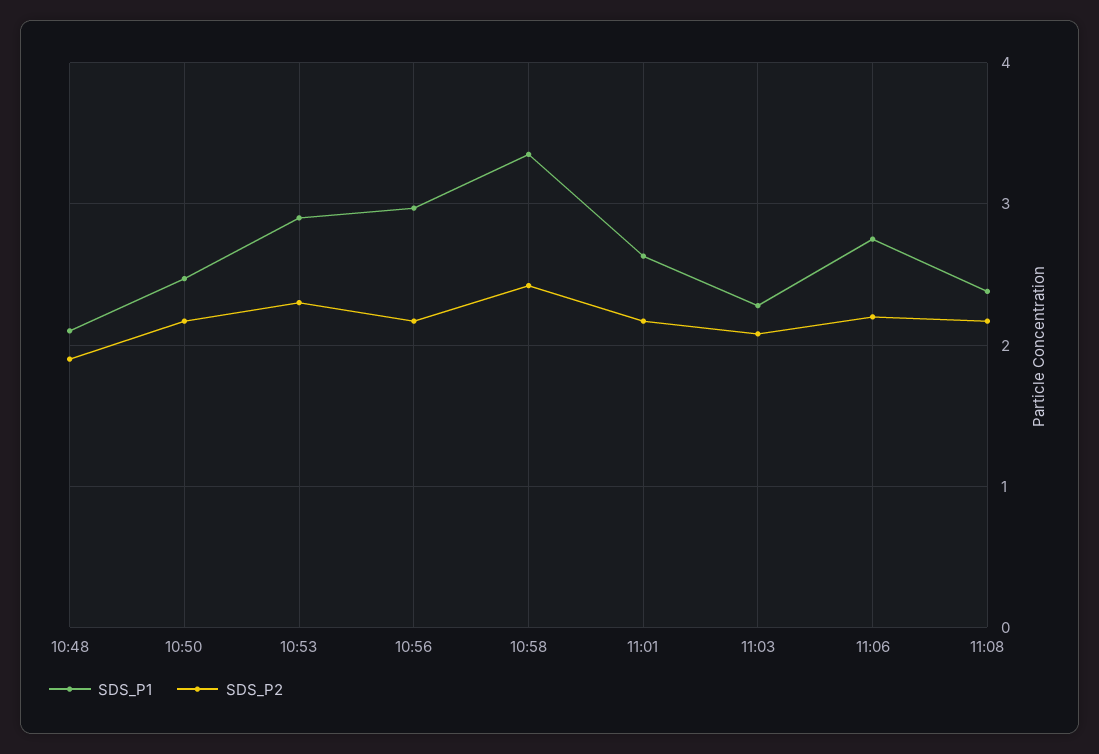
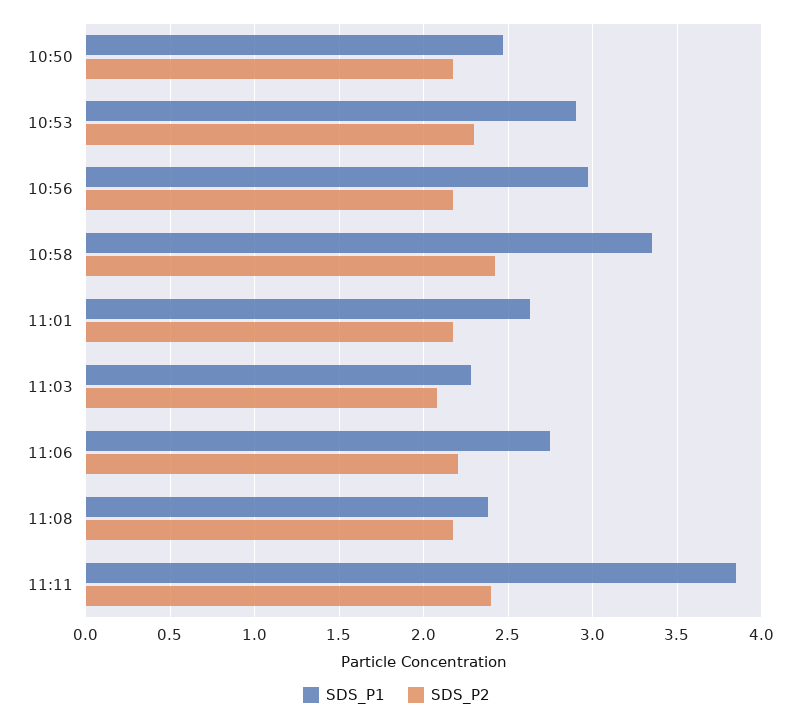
SDS_P1, 10:48: 2.1 -> none
SDS_P2, 10:48: 1.9 -> none
SDS_P1, 11:11: none -> 3.85
SDS_P2, 11:11: none -> 2.4

